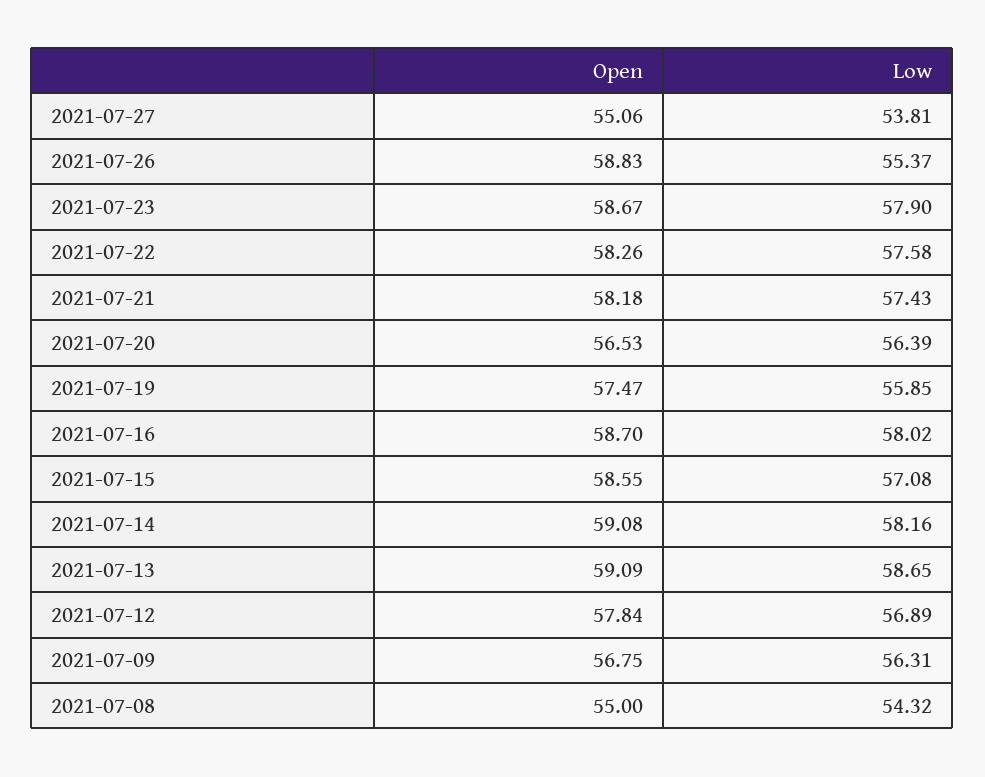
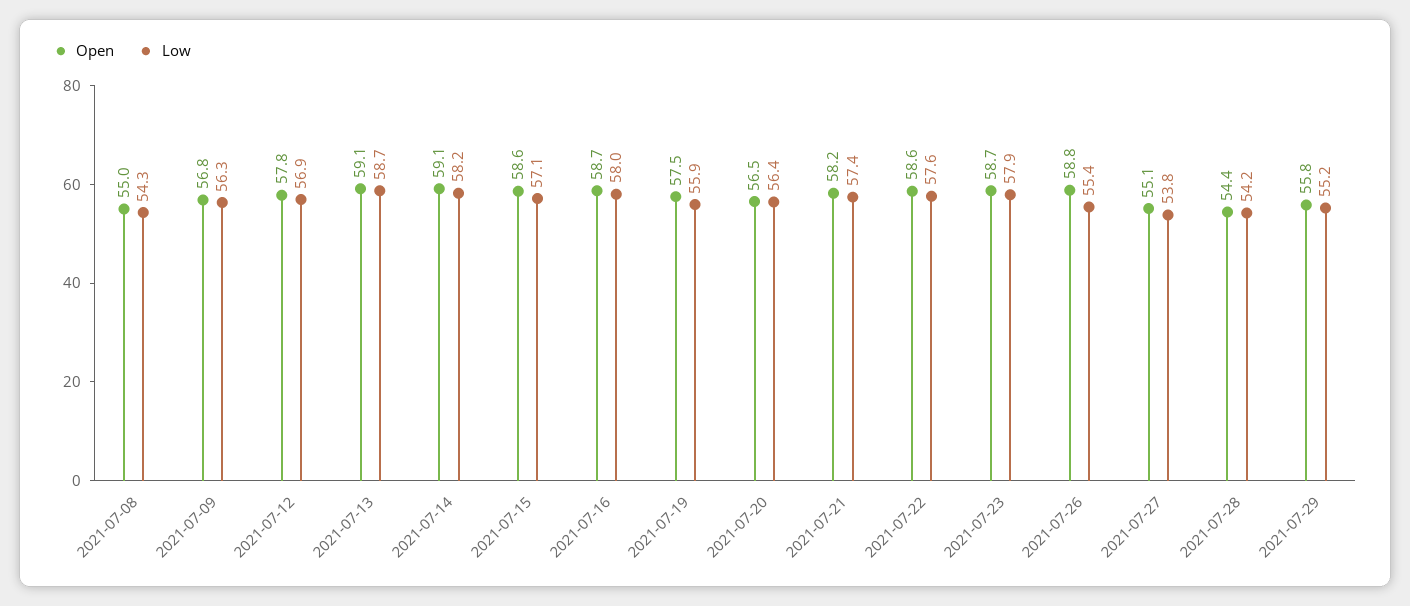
Open, 2021-07-22: 58.26 -> 58.6
Open, 2021-07-28: none -> 54.4
Low, 2021-07-28: none -> 54.2
Open, 2021-07-29: none -> 55.8
Low, 2021-07-29: none -> 55.2

